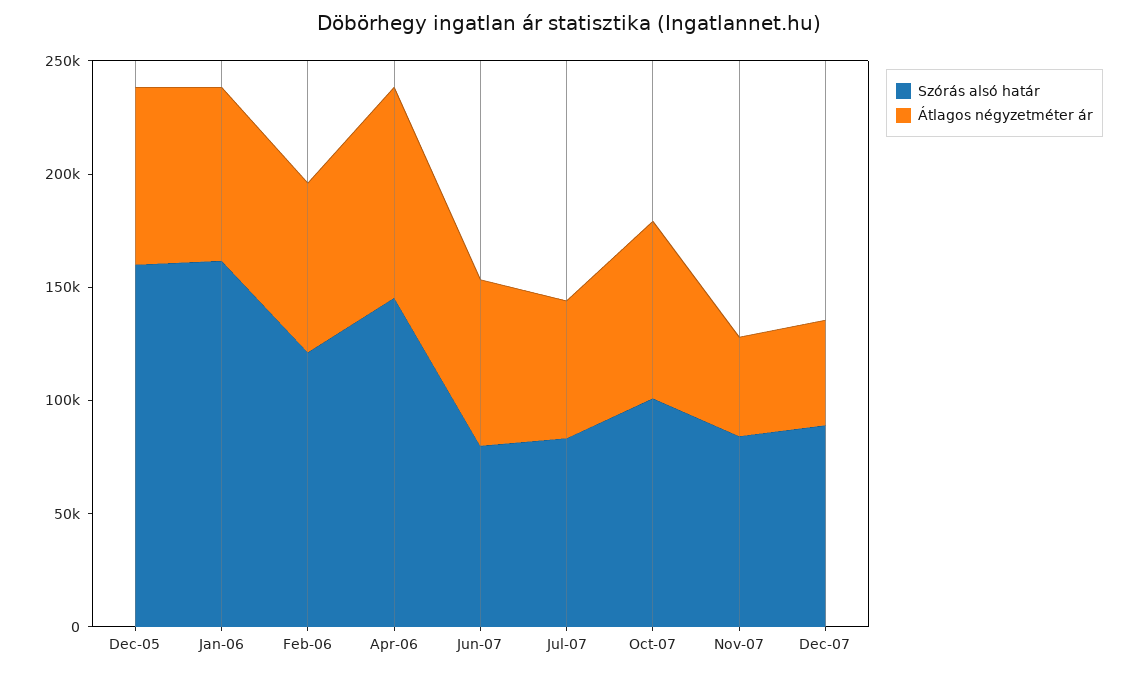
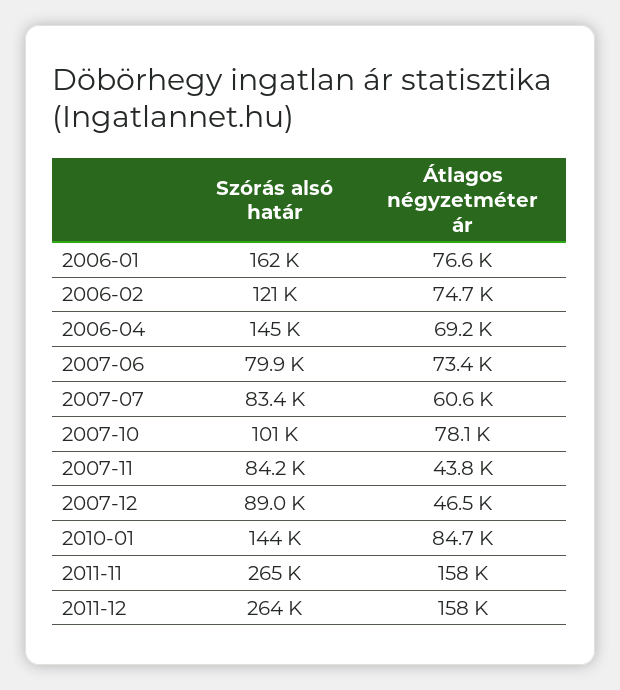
Szórás alsó határ, Dec-05: 160000 -> none
Átlagos négyzetméter ár, Dec-05: 80000 -> none
Átlagos négyzetméter ár, Apr-06: 90000 -> 69200
Szórás alsó határ, 2010-01: none -> 144000
Átlagos négyzetméter ár, 2010-01: none -> 84700
Szórás alsó határ, 2011-11: none -> 265000
Átlagos négyzetméter ár, 2011-11: none -> 158000
Szórás alsó határ, 2011-12: none -> 264000
Átlagos négyzetméter ár, 2011-12: none -> 158000

